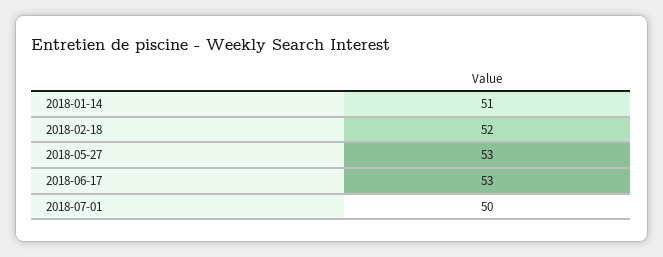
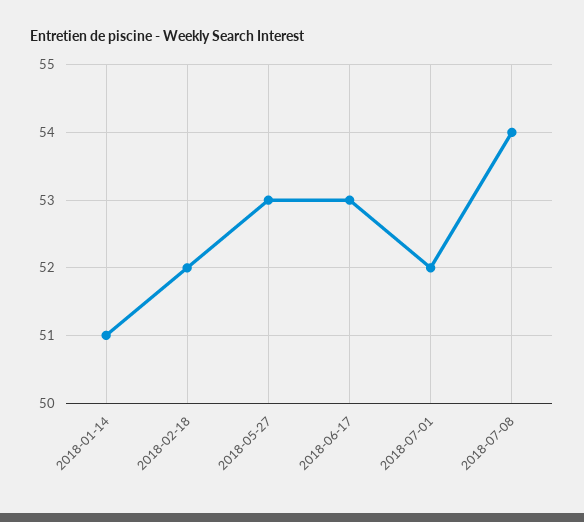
2018-07-01: 50 -> 52
2018-07-08: none -> 54

